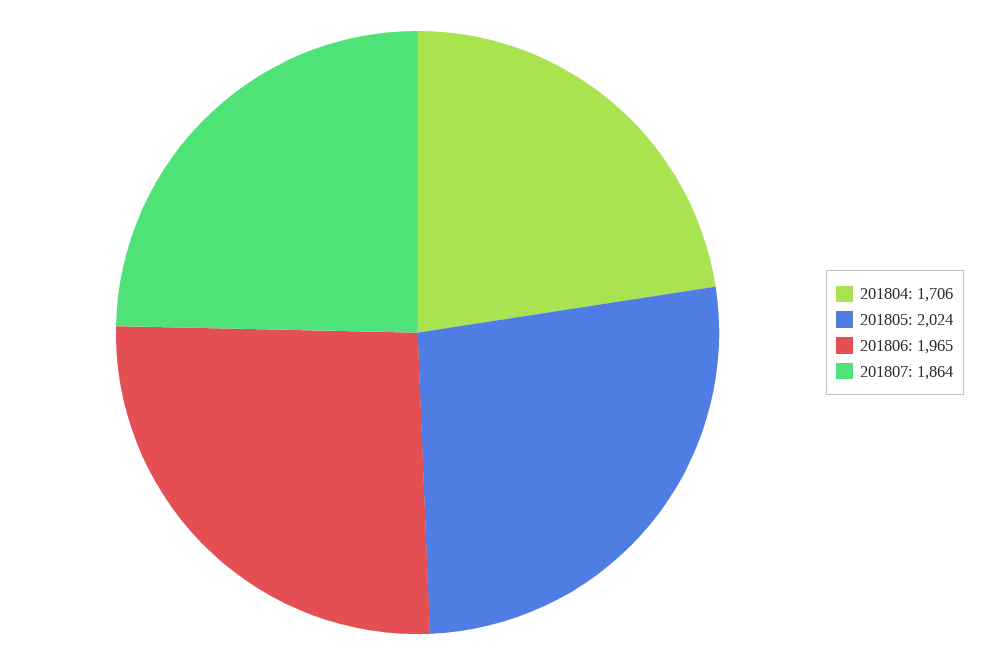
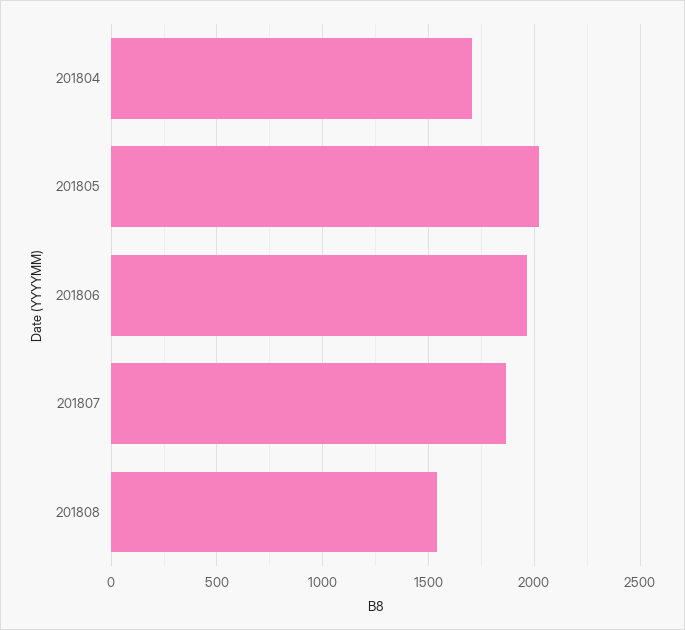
201808: none -> 1550

